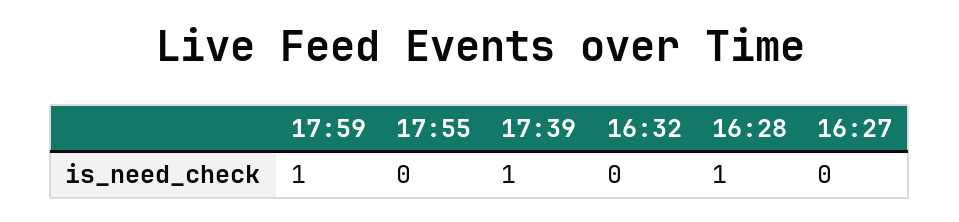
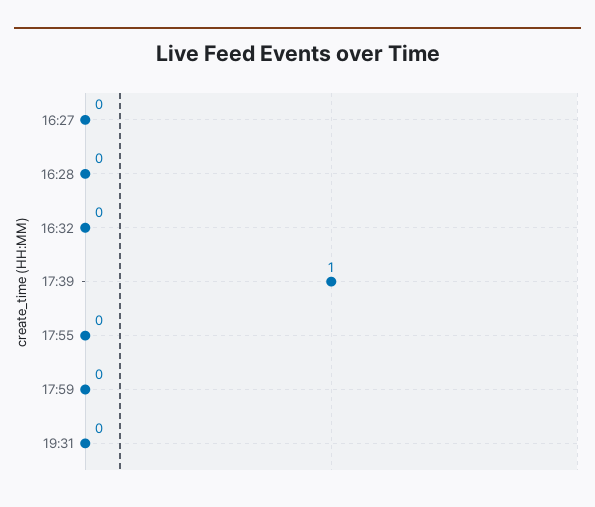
17:59: 1 -> 0
16:28: 1 -> 0
19:31: none -> 0

